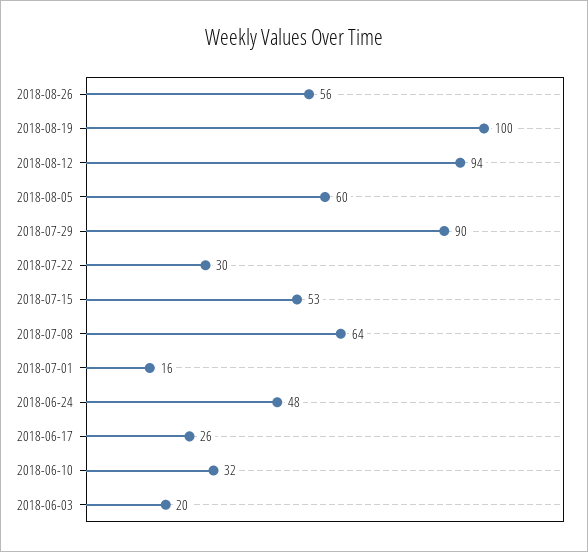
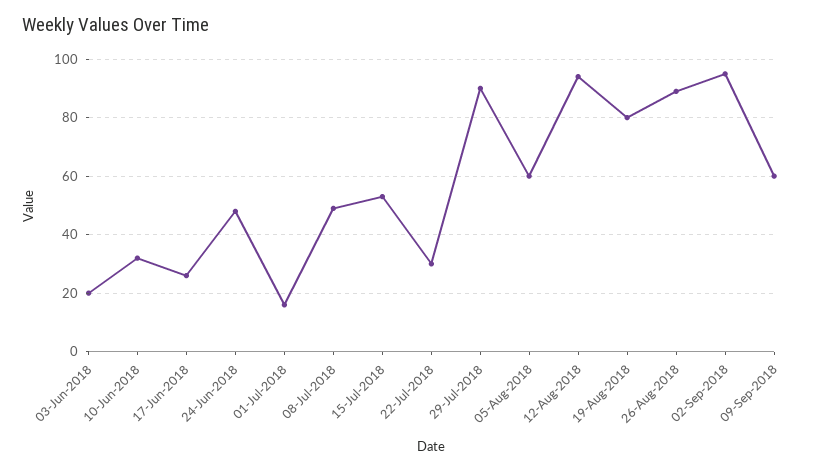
2018-08-26: 56 -> 90
2018-08-19: 100 -> 80
2018-07-08: 64 -> 50
02-Sep-2018: none -> 95
09-Sep-2018: none -> 60

